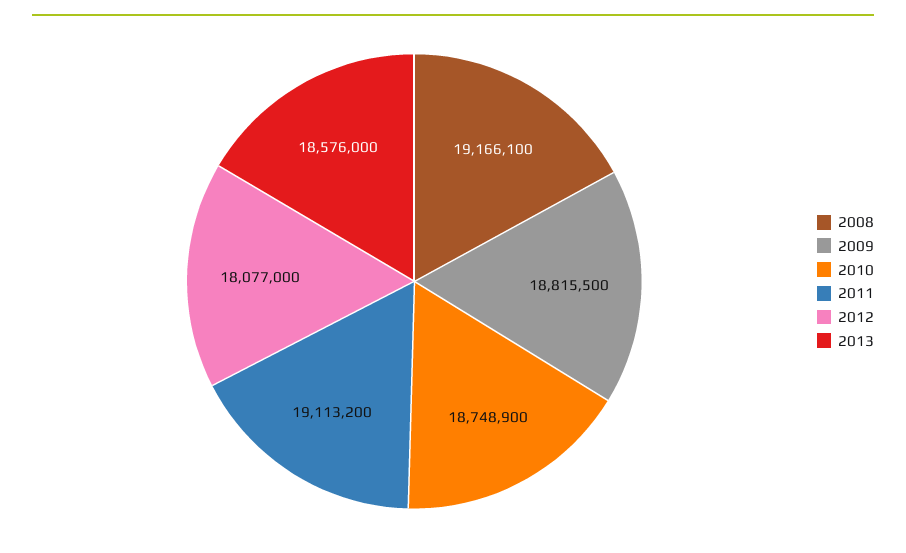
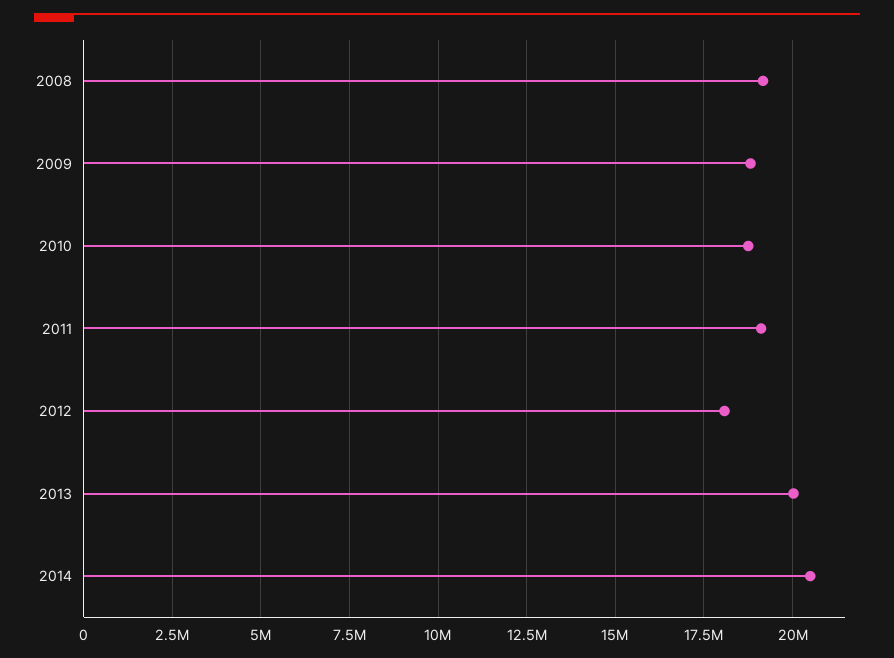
2013: 18576000 -> 20000000
2014: none -> 20500000

